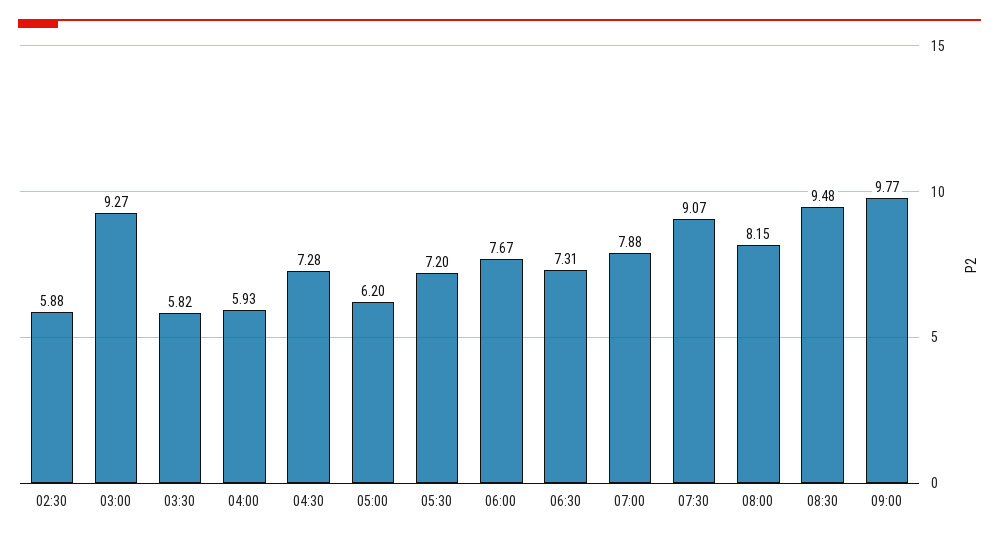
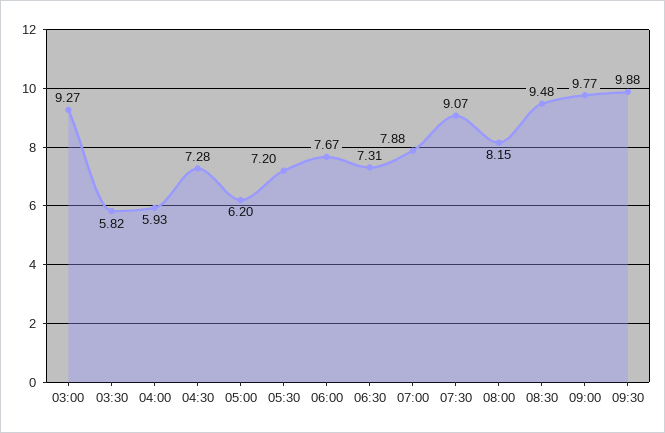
02:30: 5.88 -> none
09:30: none -> 9.88

